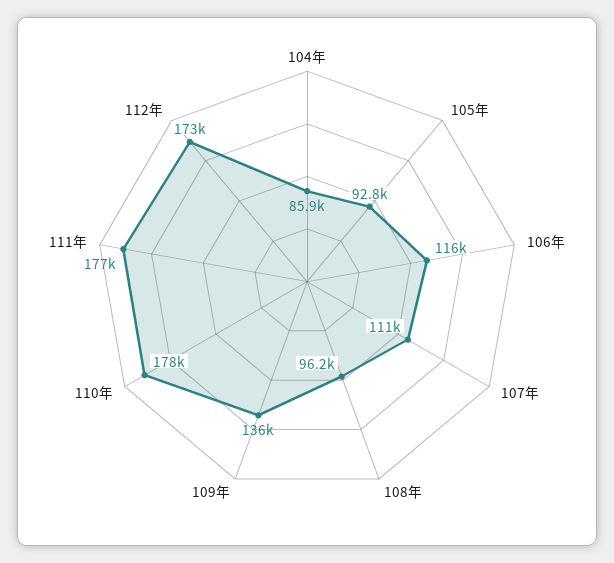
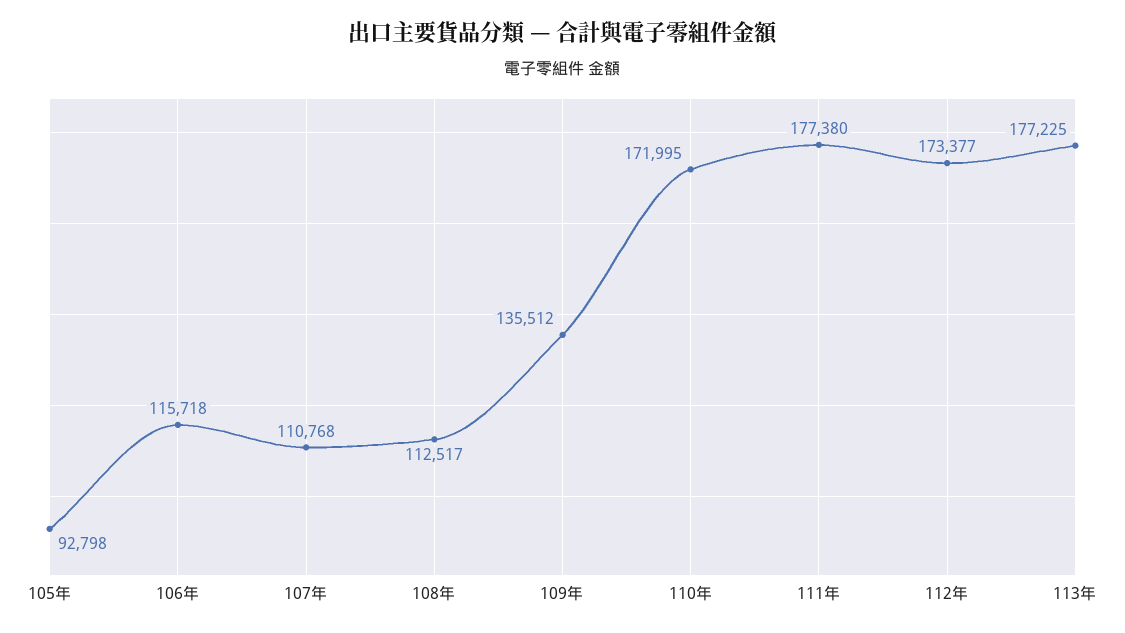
104年: 85900 -> none
108年: 96200 -> 112517
110年: 178000 -> 171995
113年: none -> 177225

